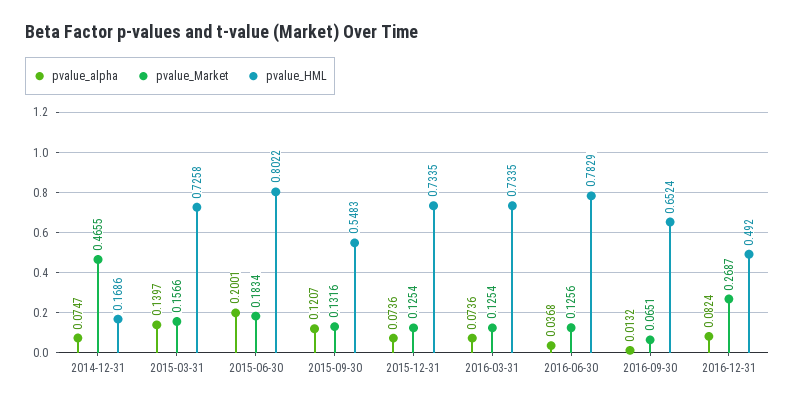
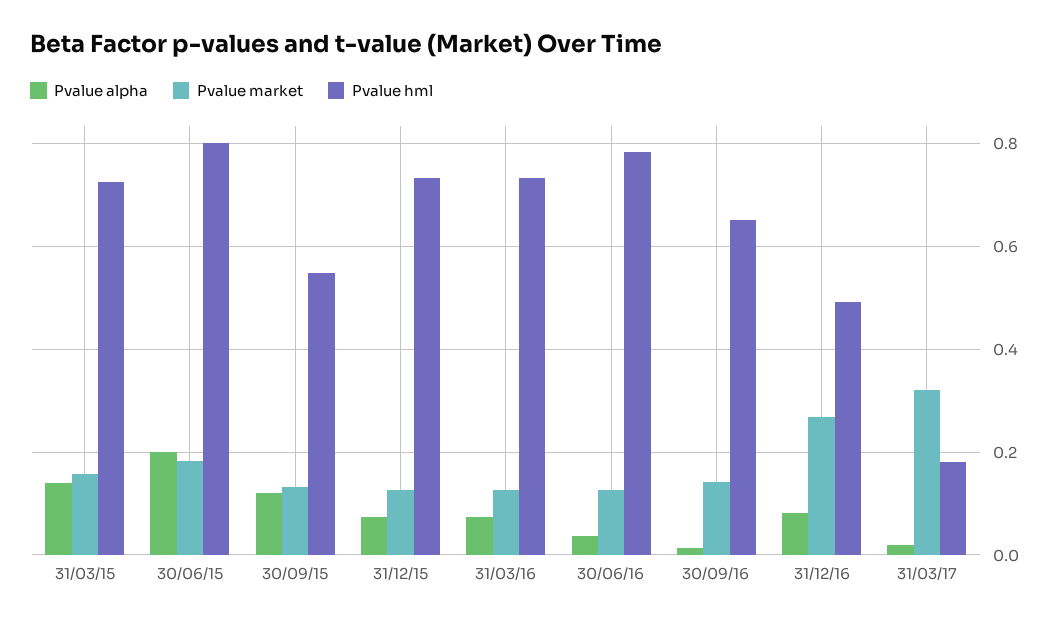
pvalue_alpha, 2014-12-31: 0.0747 -> none
pvalue_Market, 2014-12-31: 0.4655 -> none
pvalue_HML, 2014-12-31: 0.1686 -> none
pvalue_Market, 2016-09-30: 0.0651 -> 0.14
pvalue_alpha, 31/03/17: none -> 0.02
pvalue_Market, 31/03/17: none -> 0.32
pvalue_HML, 31/03/17: none -> 0.18

